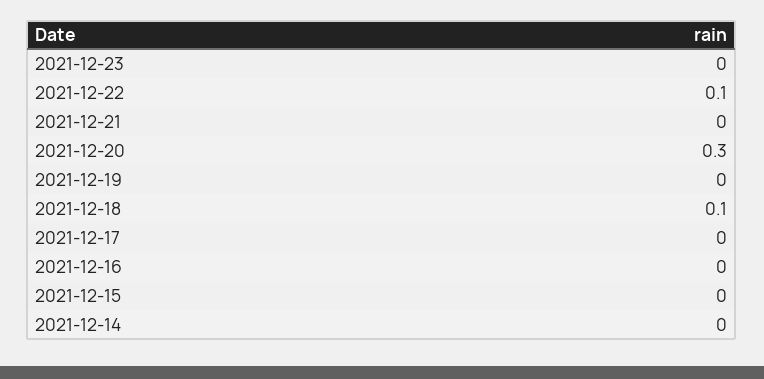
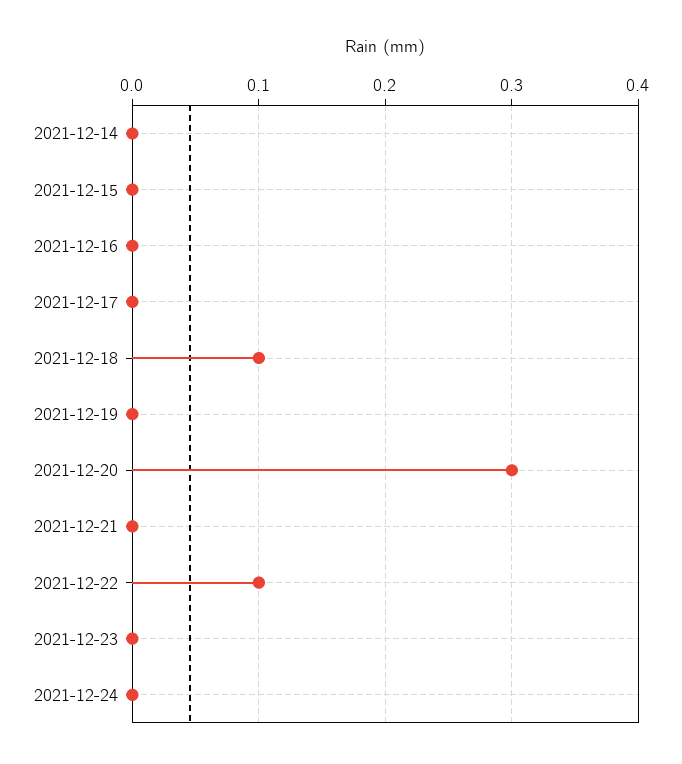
2021-12-24: none -> 0

